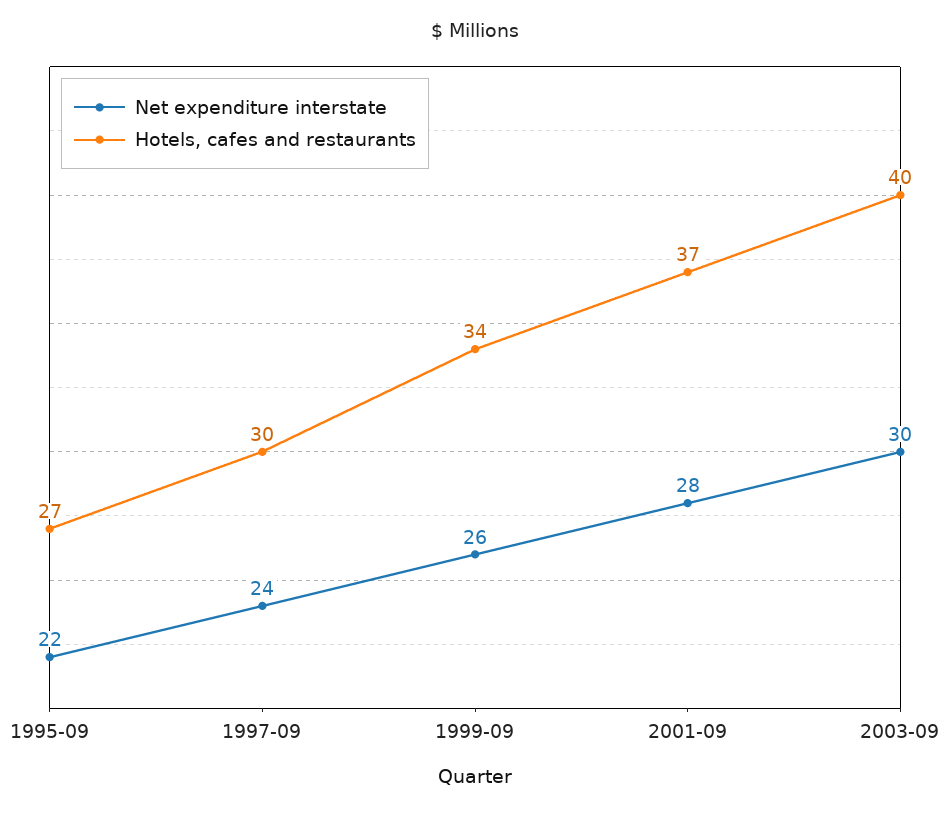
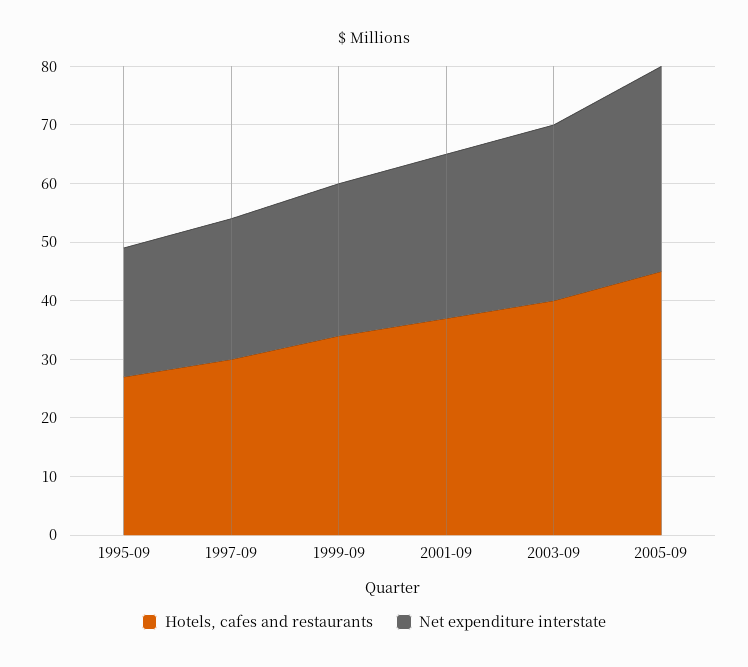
Hotels, cafes and restaurants, 2005-09: none -> 45
Net expenditure interstate, 2005-09: none -> 35

